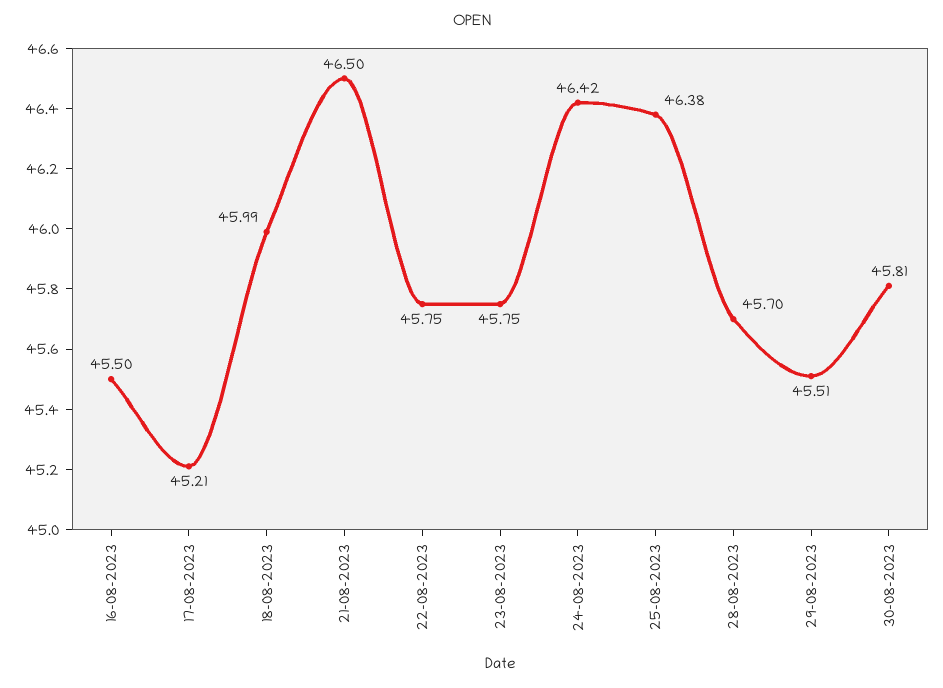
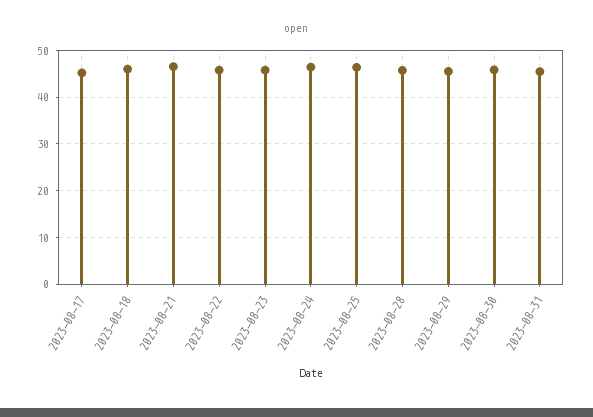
16-08-2023: 45.5 -> none
2023-08-31: none -> 46

